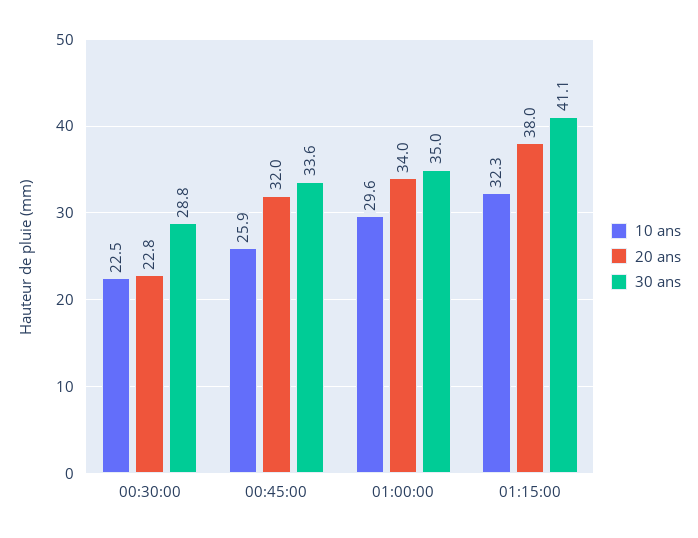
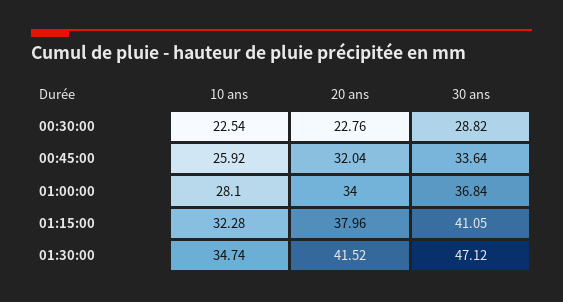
10 ans, 01:00:00: 29.6 -> 28.1
30 ans, 01:00:00: 35 -> 36.84
10 ans, 01:30:00: none -> 34.74
20 ans, 01:30:00: none -> 41.52
30 ans, 01:30:00: none -> 47.12

